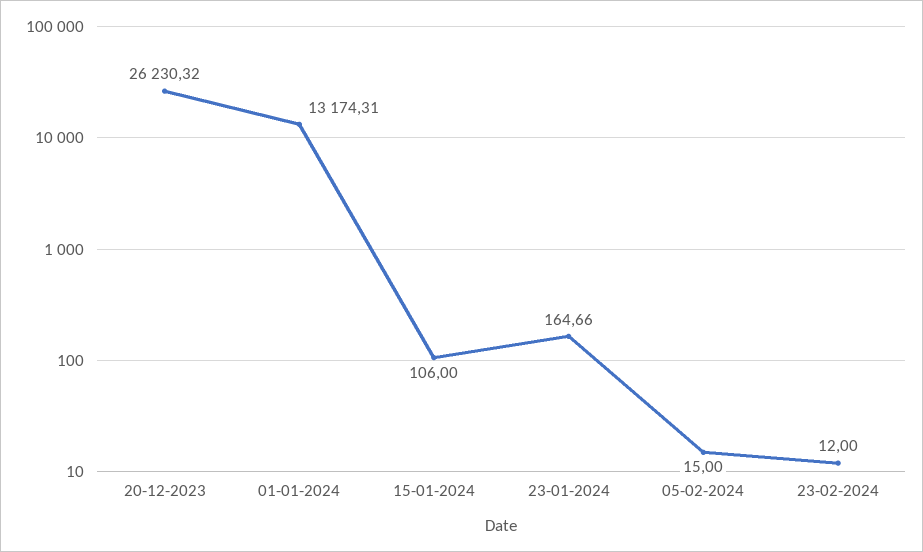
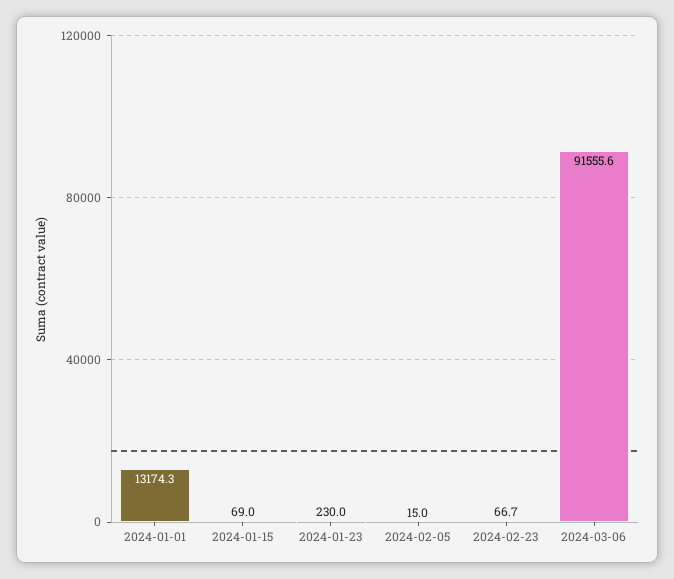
20-12-2023: 26230.32 -> none
15-01-2024: 106 -> 69
23-01-2024: 164.66 -> 230
23-02-2024: 12 -> 66.7
2024-03-06: none -> 91555.6

